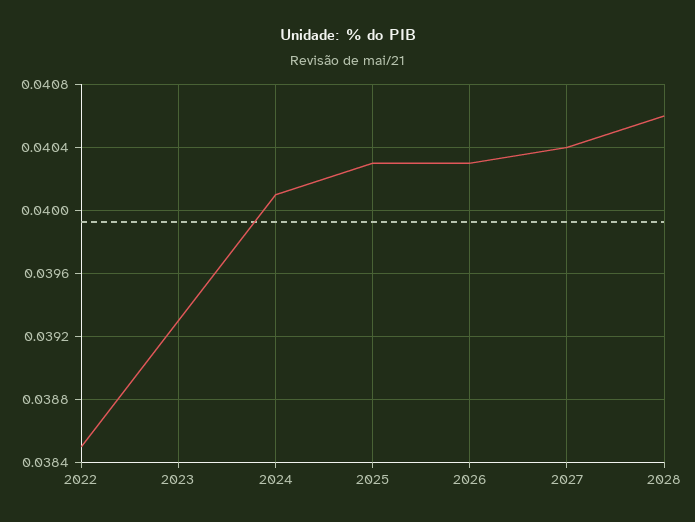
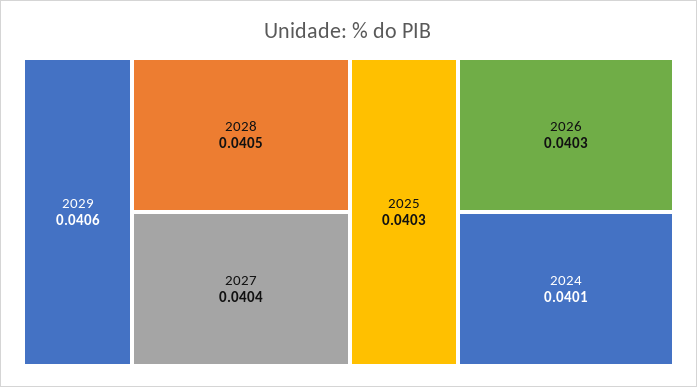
2022: 0.0385 -> none
2023: 0.0393 -> none
2028: 0.0406 -> 0.0405
2029: none -> 0.0406

